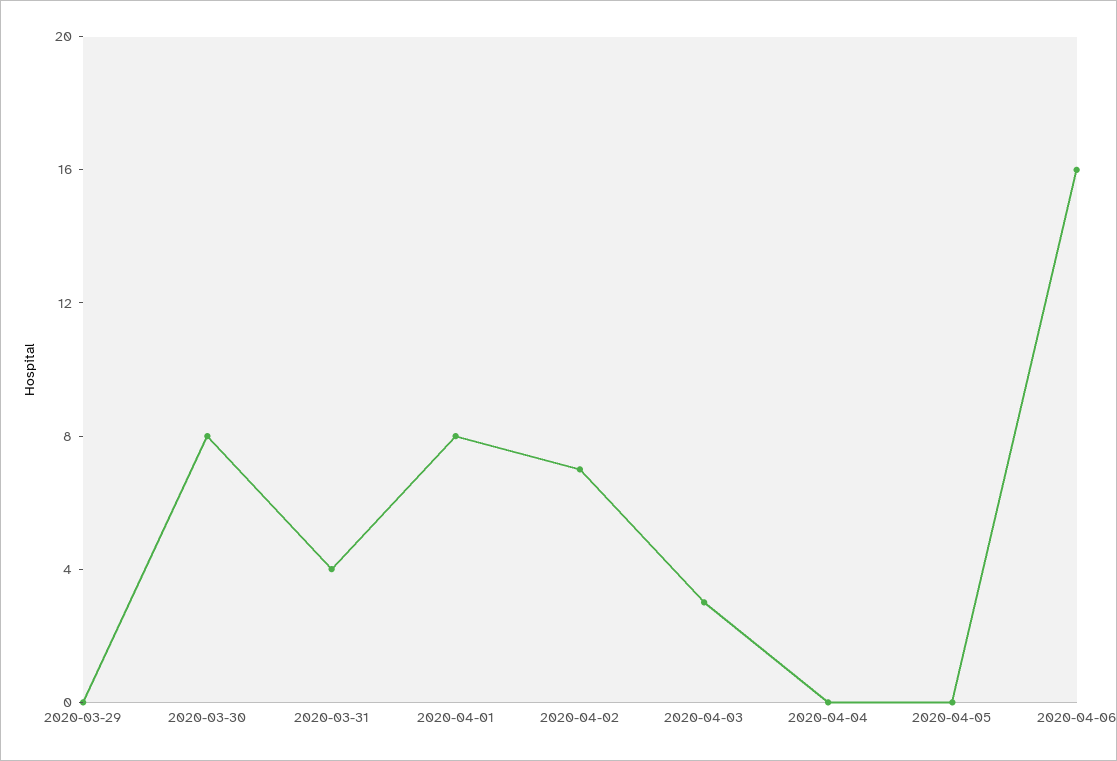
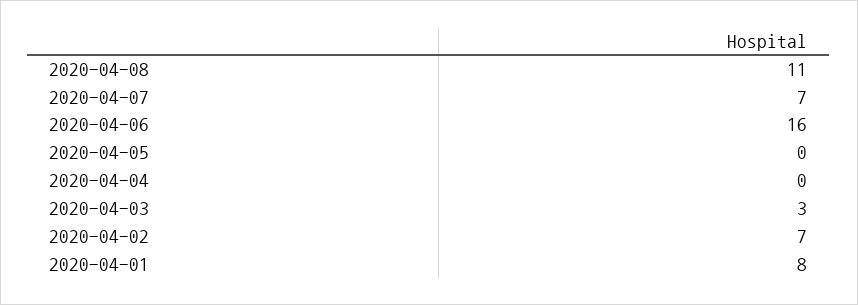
2020-03-29: 0 -> none
2020-03-30: 8 -> none
2020-03-31: 4 -> none
2020-04-08: none -> 11
2020-04-07: none -> 7

